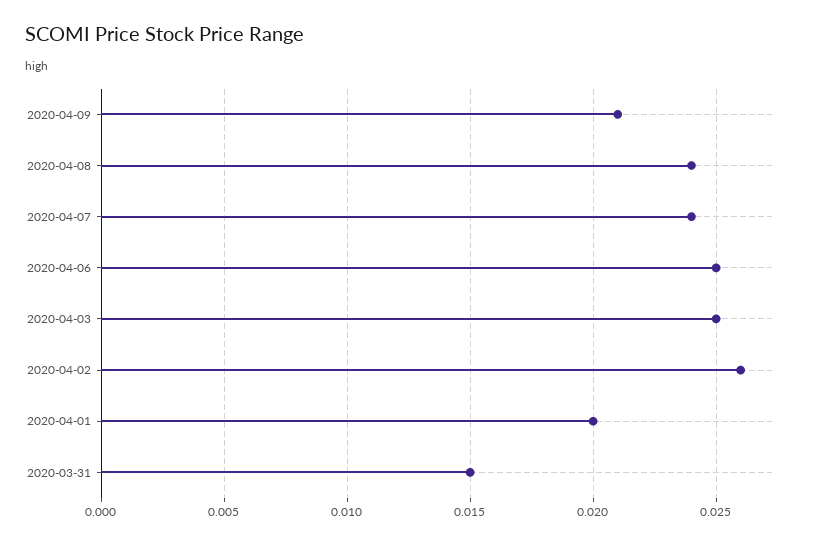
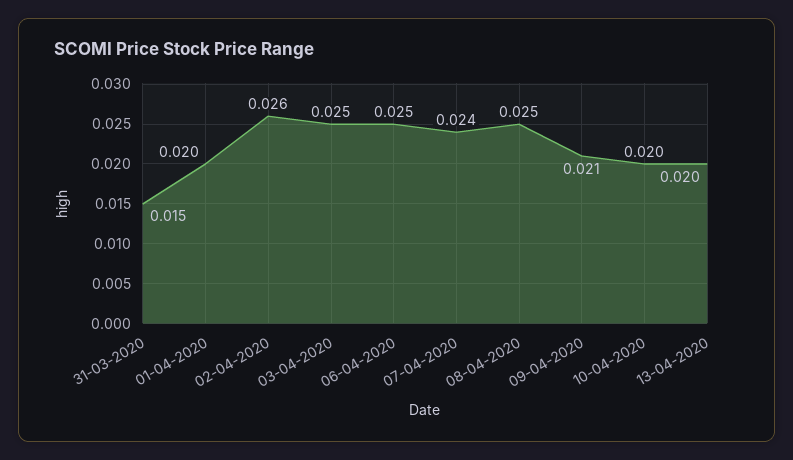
2020-04-08: 0.024 -> 0.025
10-04-2020: none -> 0.02
13-04-2020: none -> 0.02

